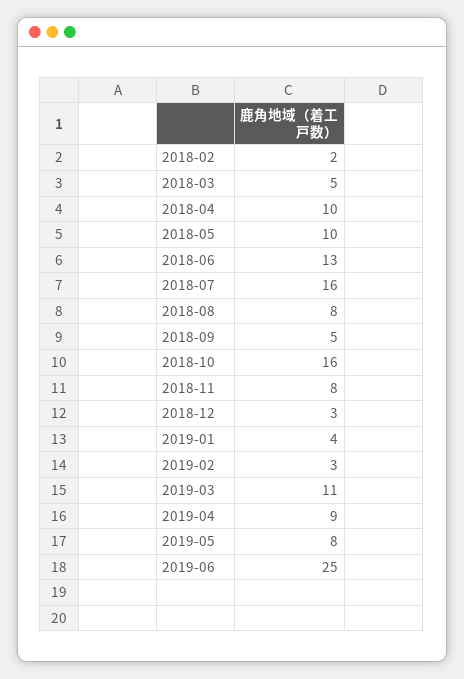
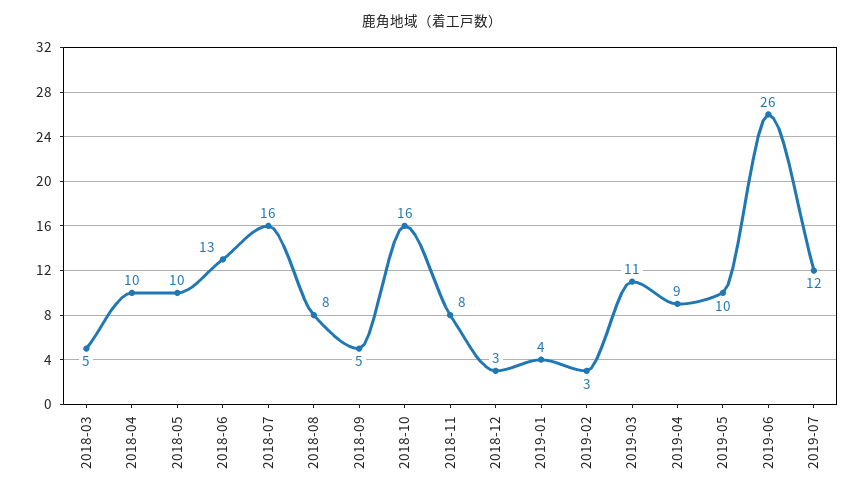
2018-02: 2 -> none
2019-05: 8 -> 10
2019-06: 25 -> 26
2019-07: none -> 12

